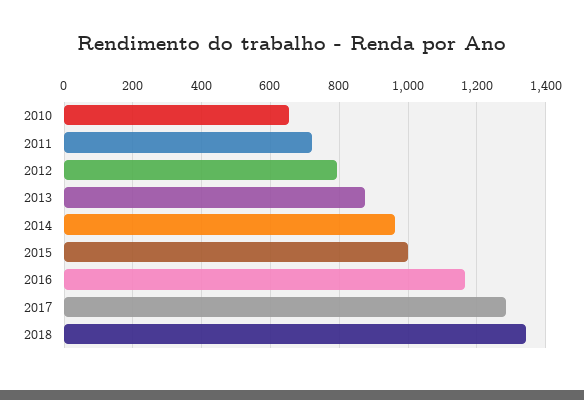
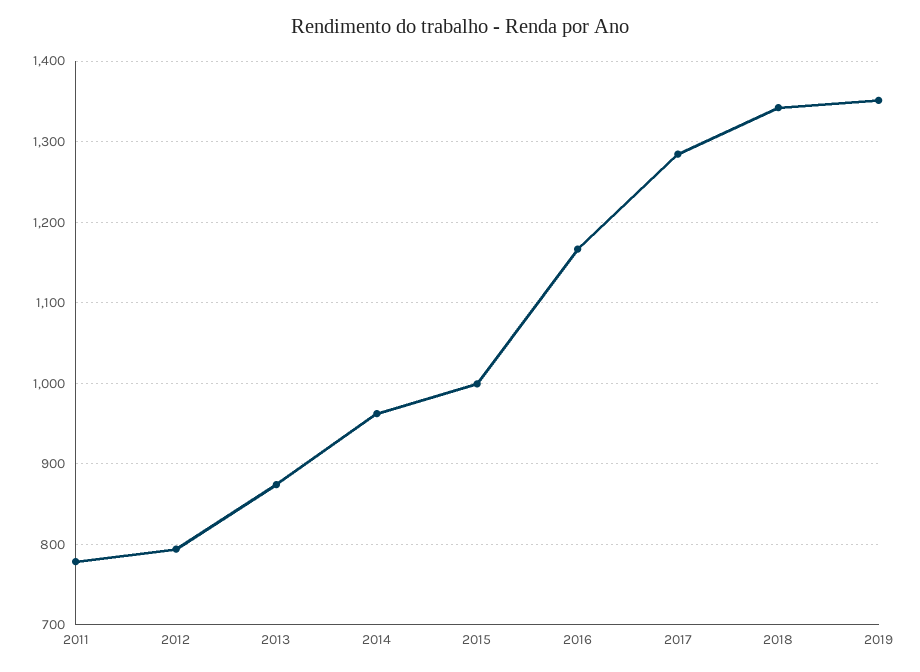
2010: 660 -> none
2011: 720 -> 780
2019: none -> 1350

